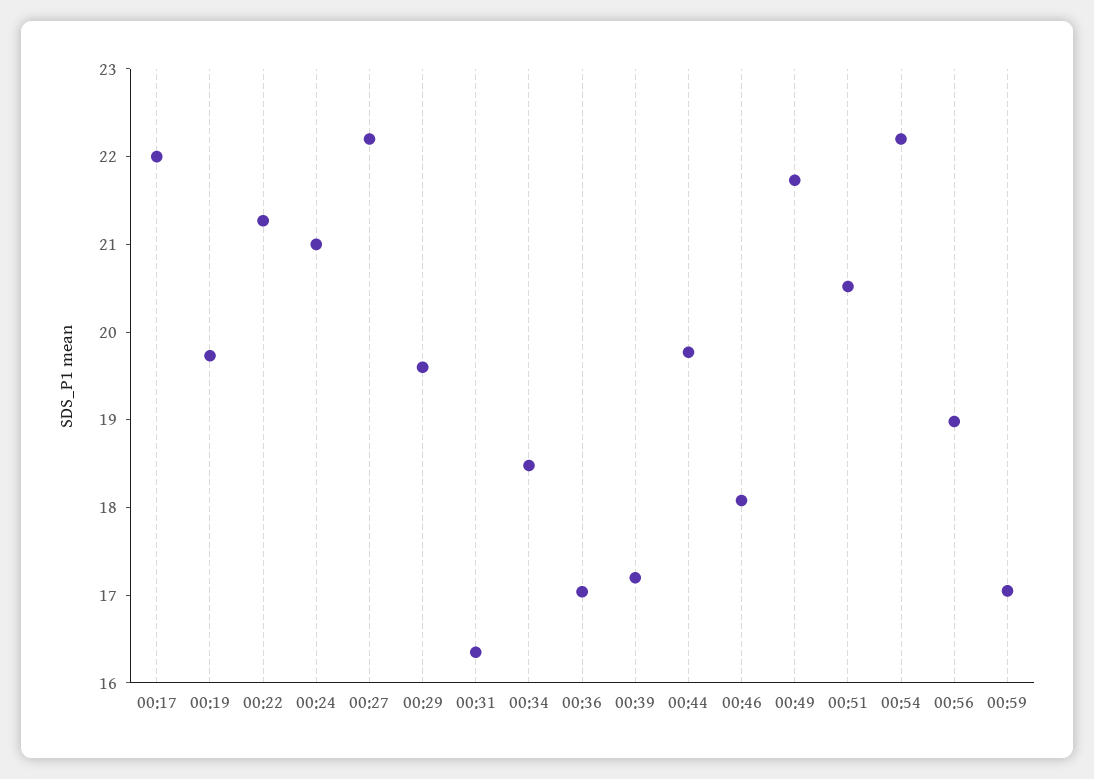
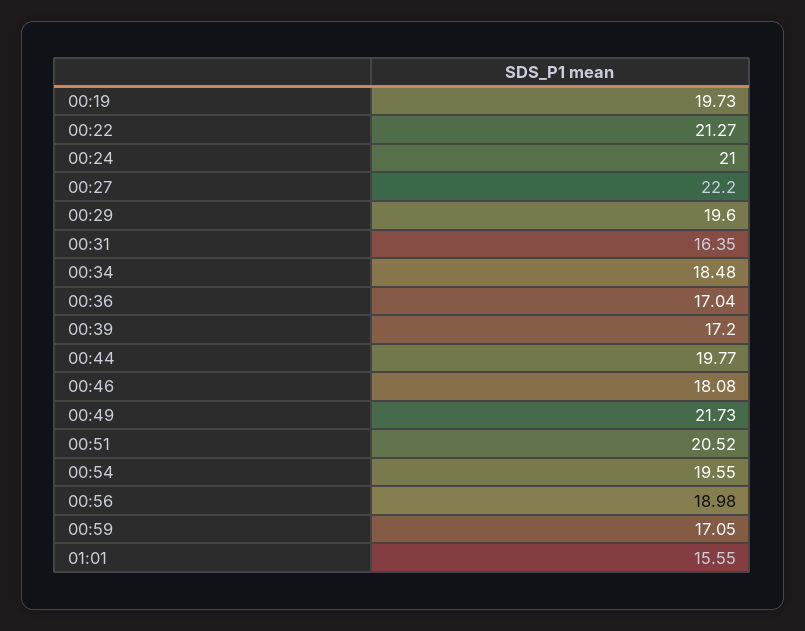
00:17: 22 -> none
00:54: 22.2 -> 19.55
01:01: none -> 15.55

